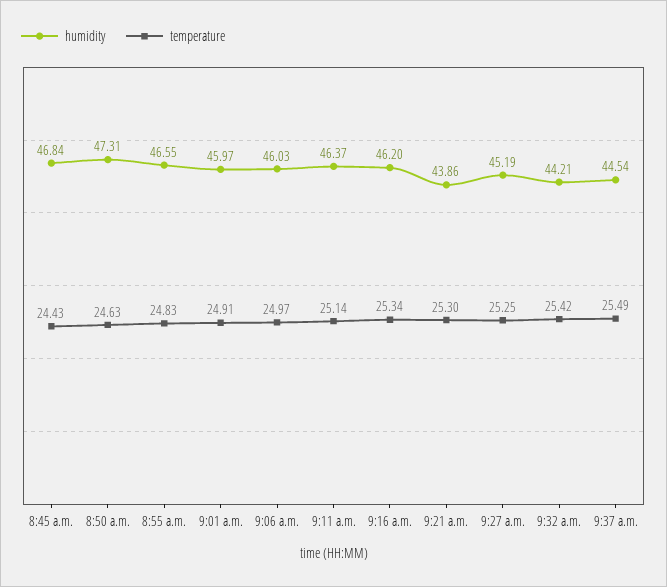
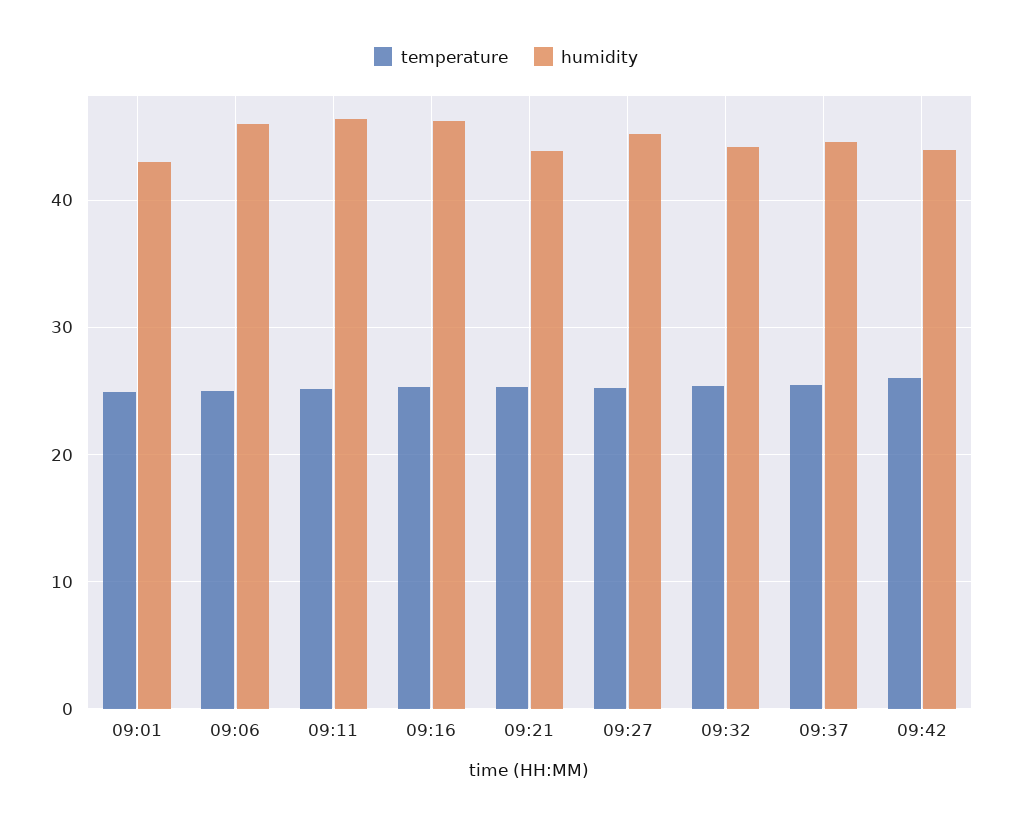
humidity, 8:45 a.m.: 46.84 -> none
temperature, 8:45 a.m.: 24.43 -> none
humidity, 8:50 a.m.: 47.31 -> none
temperature, 8:50 a.m.: 24.63 -> none
humidity, 8:55 a.m.: 46.55 -> none
temperature, 8:55 a.m.: 24.83 -> none
humidity, 9:01 a.m.: 45.97 -> 43
temperature, 09:42: none -> 26
humidity, 09:42: none -> 44

